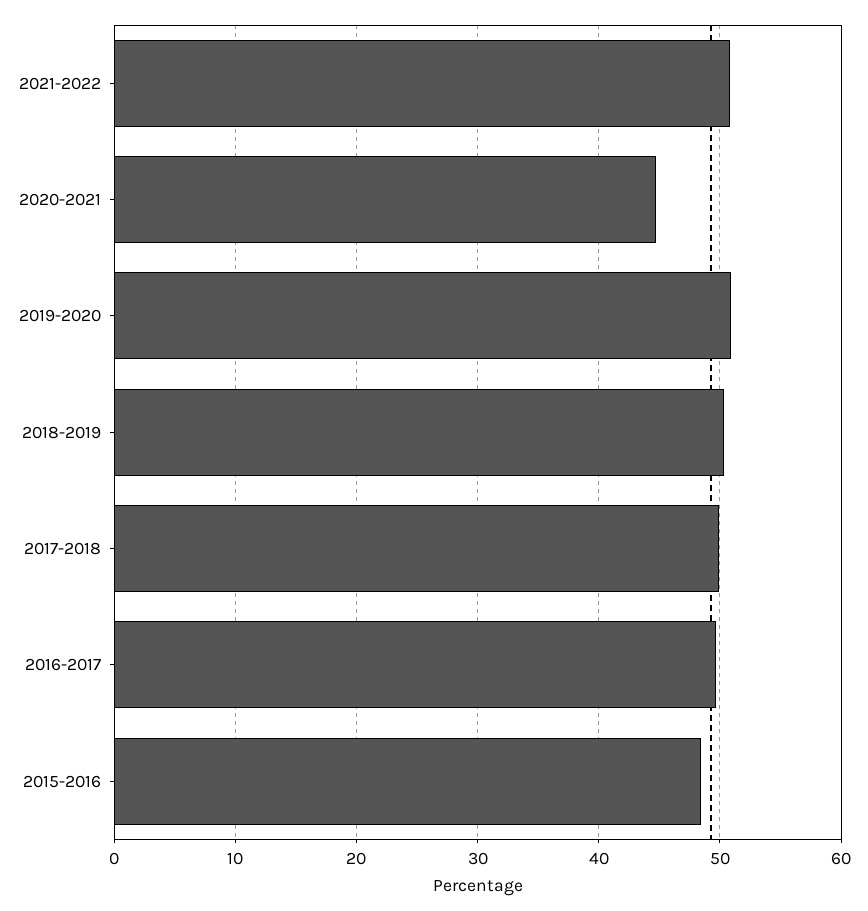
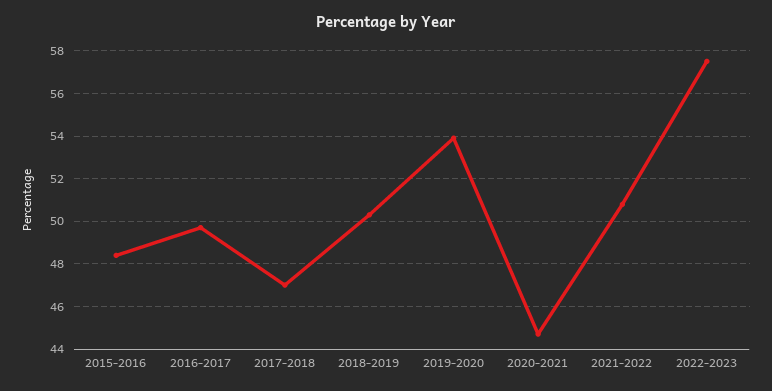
2019-2020: 51 -> 54
2017-2018: 50 -> 47
2022-2023: none -> 57.5

